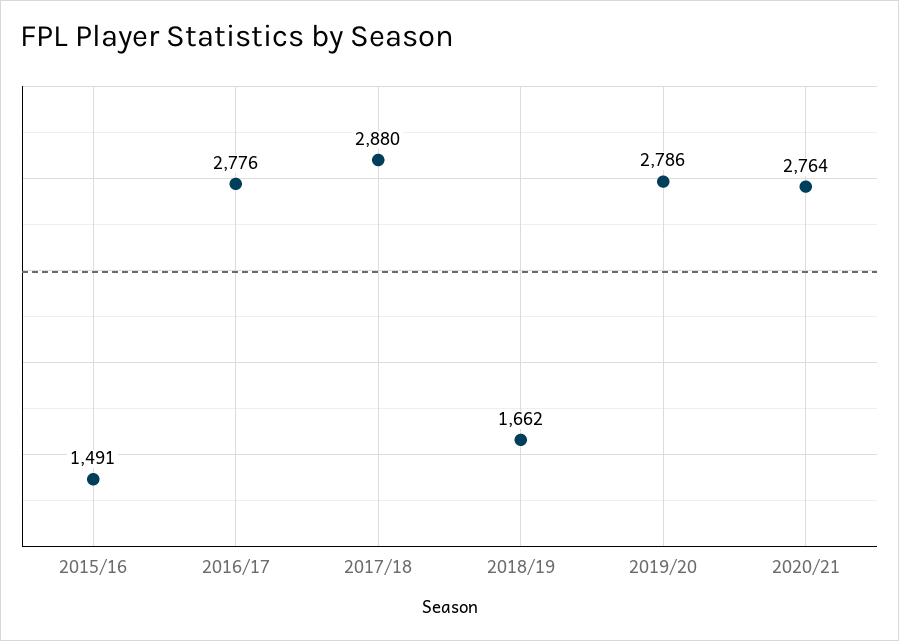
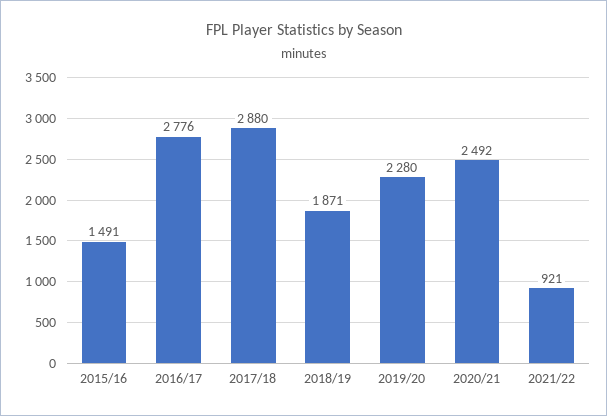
2018/19: 1662 -> 1871
2019/20: 2786 -> 2280
2020/21: 2764 -> 2492
2021/22: none -> 921

